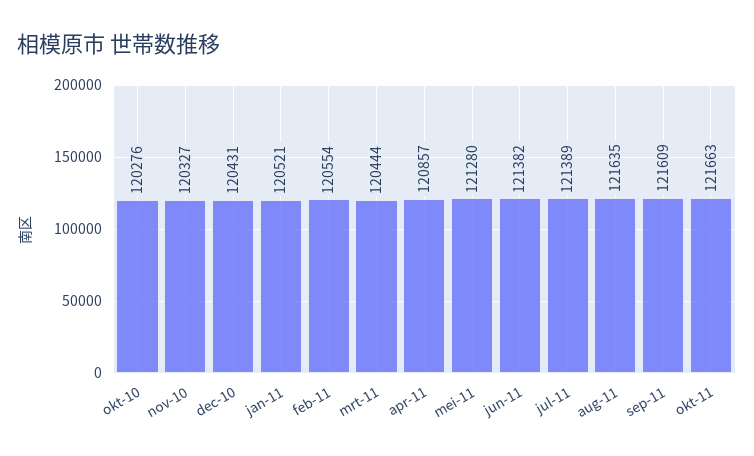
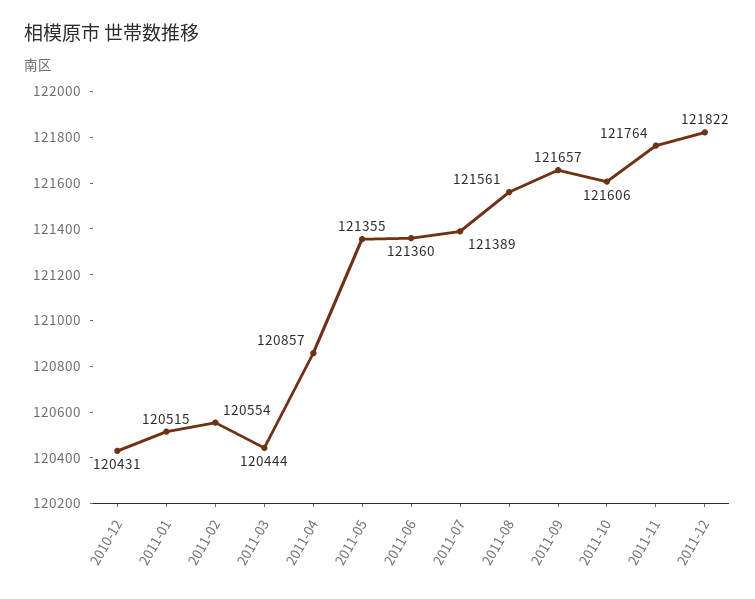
okt-10: 120276 -> none
nov-10: 120327 -> none
jan-11: 120521 -> 120515
mei-11: 121280 -> 121355
jun-11: 121382 -> 121360
aug-11: 121635 -> 121561
sep-11: 121609 -> 121657
okt-11: 121663 -> 121606
2011-11: none -> 121764
2011-12: none -> 121822

